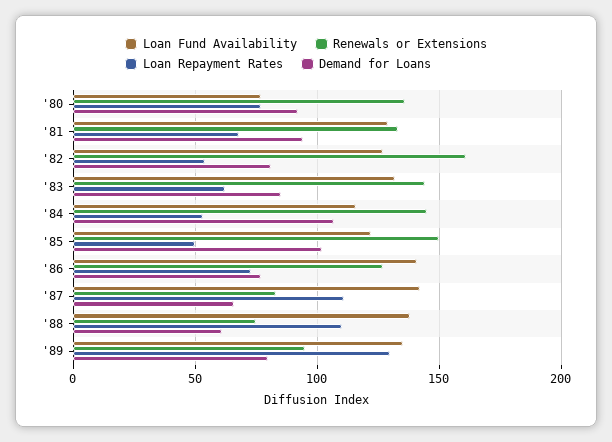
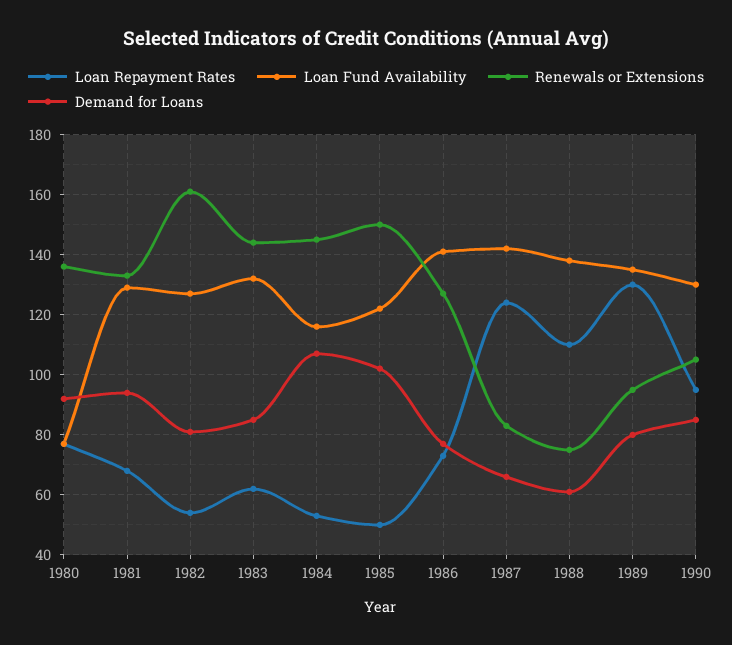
Loan Repayment Rates, '87: 110 -> 125
Loan Repayment Rates, 1990: none -> 95
Loan Fund Availability, 1990: none -> 130
Renewals or Extensions, 1990: none -> 105
Demand for Loans, 1990: none -> 85

